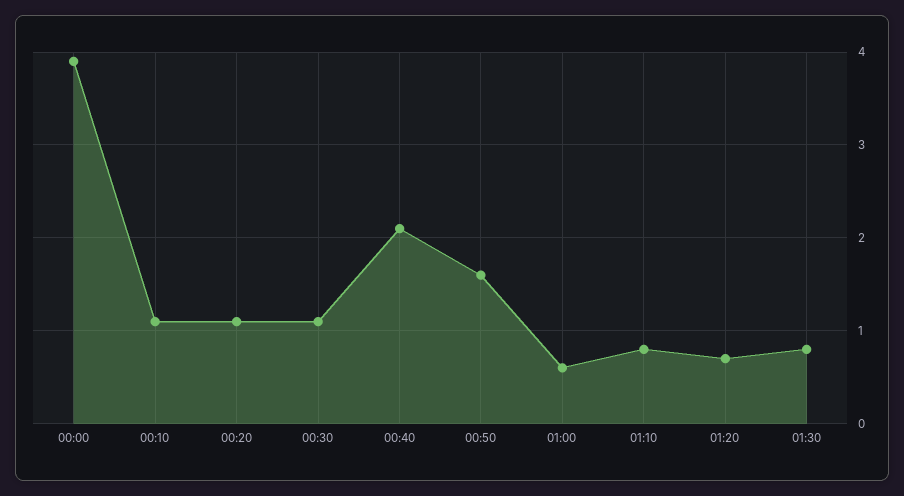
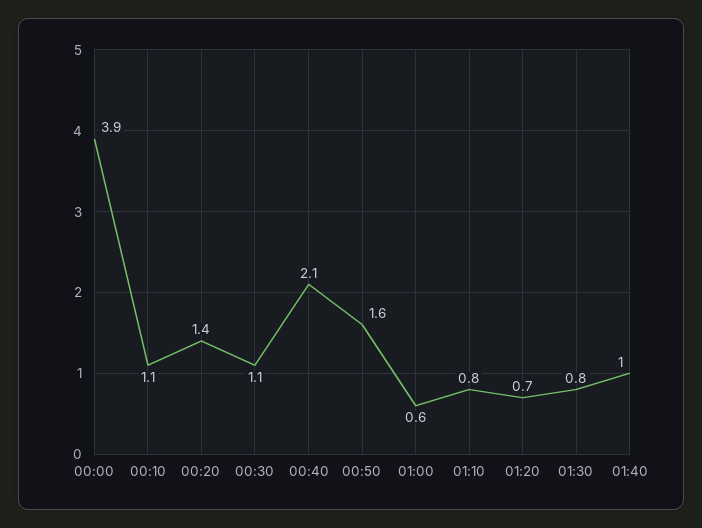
00:20: 1.1 -> 1.4
01:40: none -> 1

